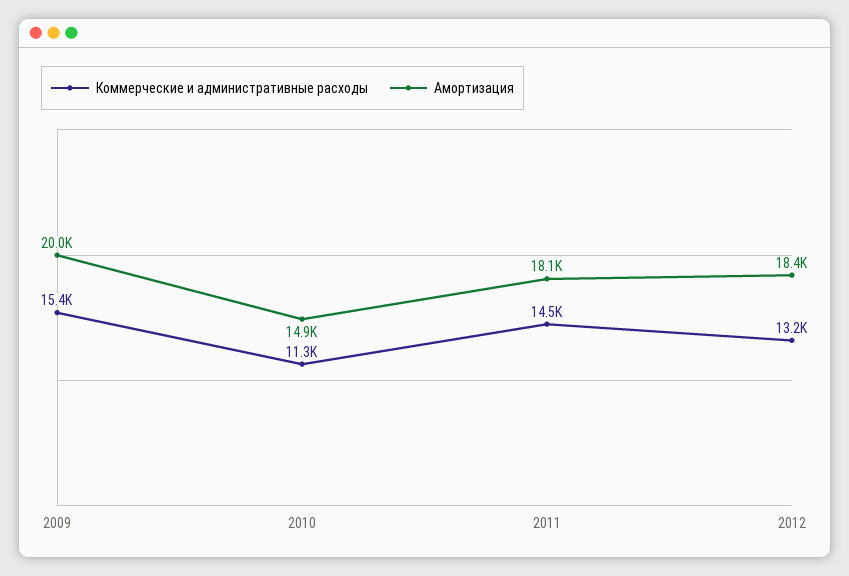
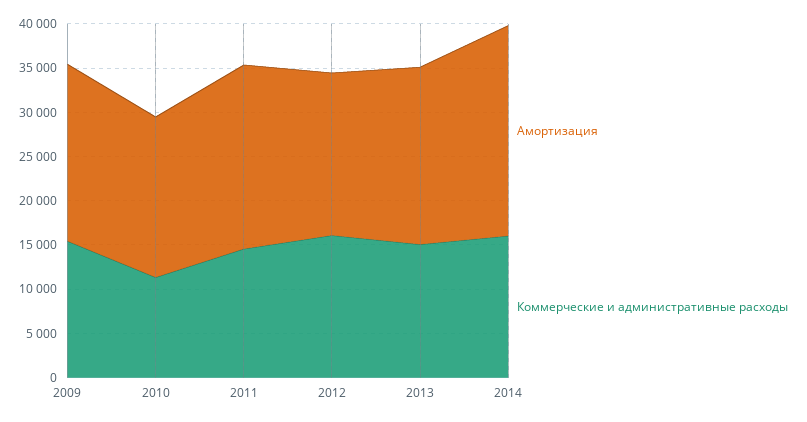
Амортизация, 2010: 14900 -> 18000
Амортизация, 2011: 18100 -> 21000
Коммерческие и административные расходы, 2012: 13200 -> 16000
Амортизация, 2013: none -> 20000
Коммерческие и административные расходы, 2013: none -> 15000
Амортизация, 2014: none -> 24000
Коммерческие и административные расходы, 2014: none -> 16000

